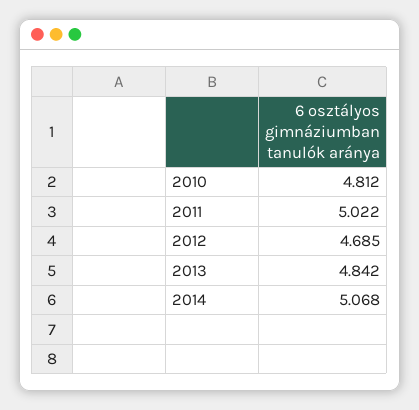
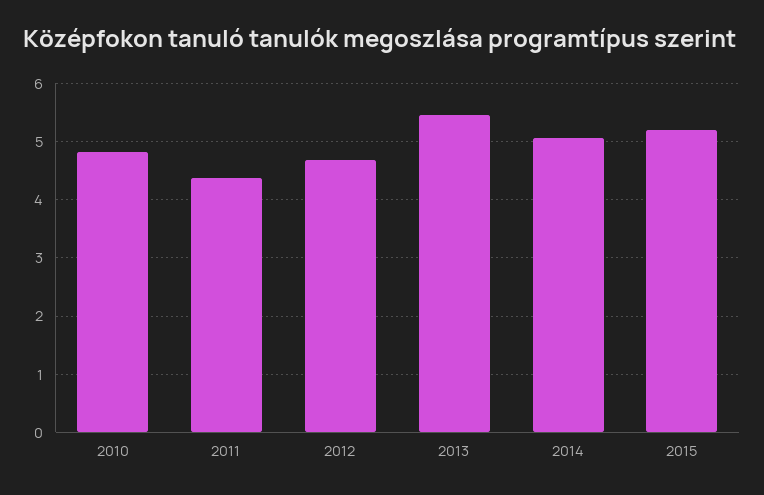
2011: 5.022 -> 4.4
2013: 4.842 -> 5.4
2015: none -> 5.2

